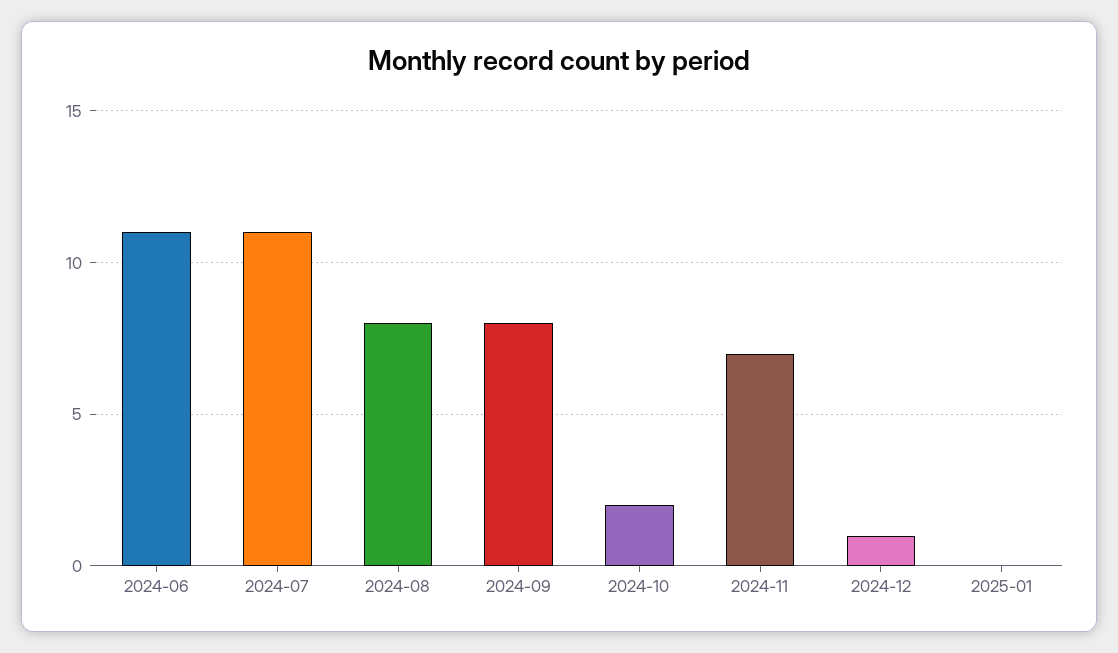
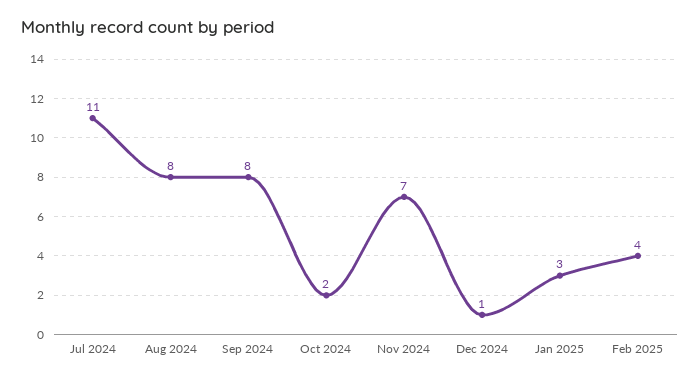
2024-06: 11 -> none
2025-01: 0 -> 3
Feb 2025: none -> 4

